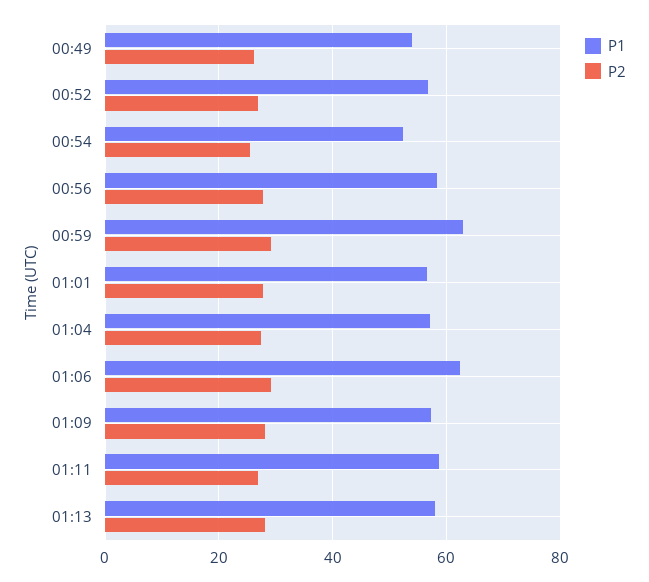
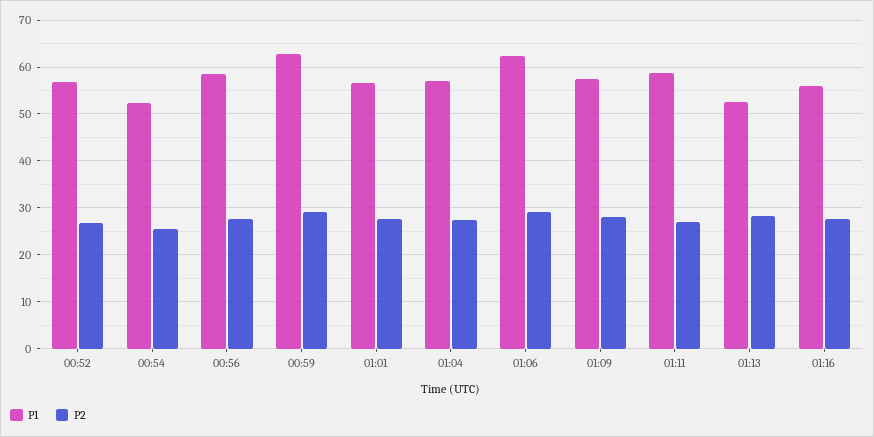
P1, 00:49: 54 -> none
P2, 00:49: 26 -> none
P1, 01:13: 58 -> 52
P1, 01:16: none -> 56
P2, 01:16: none -> 28

